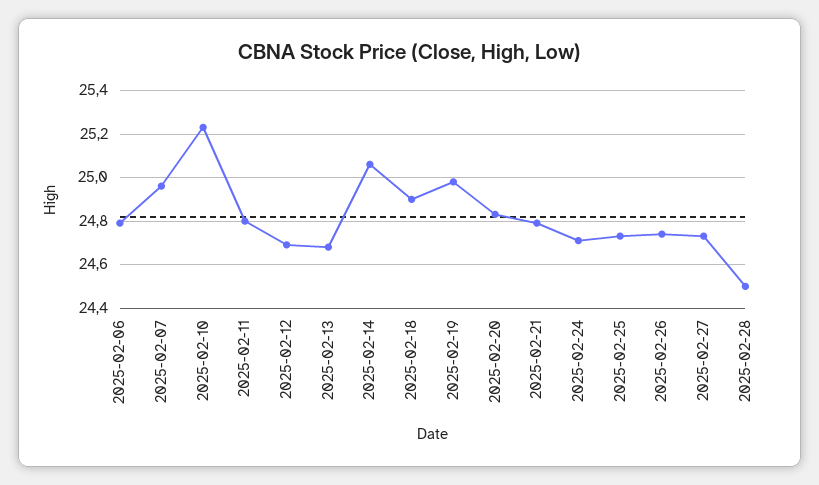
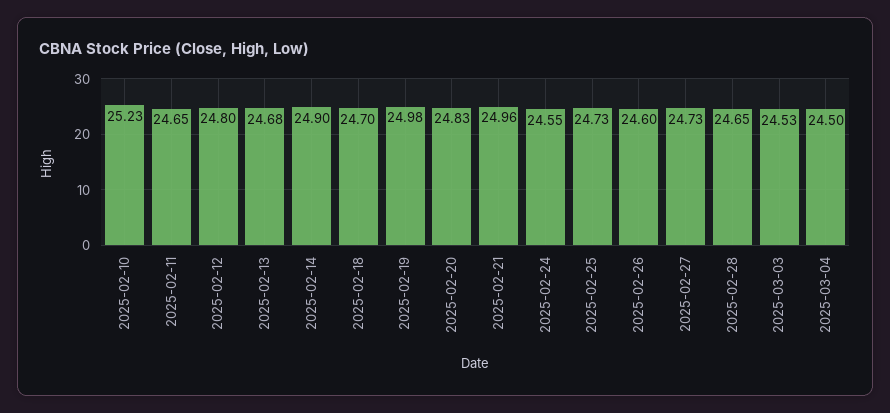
2025-02-06: 24.8 -> none
2025-02-07: 24.95 -> none
2025-02-11: 24.8 -> 24.65
2025-02-12: 24.7 -> 24.8
2025-02-14: 25.05 -> 24.9
2025-02-18: 24.9 -> 24.7
2025-02-21: 24.8 -> 24.96
2025-02-24: 24.7 -> 24.55
2025-02-26: 24.75 -> 24.6
2025-02-28: 24.5 -> 24.65
2025-03-03: none -> 24.53
2025-03-04: none -> 24.5

